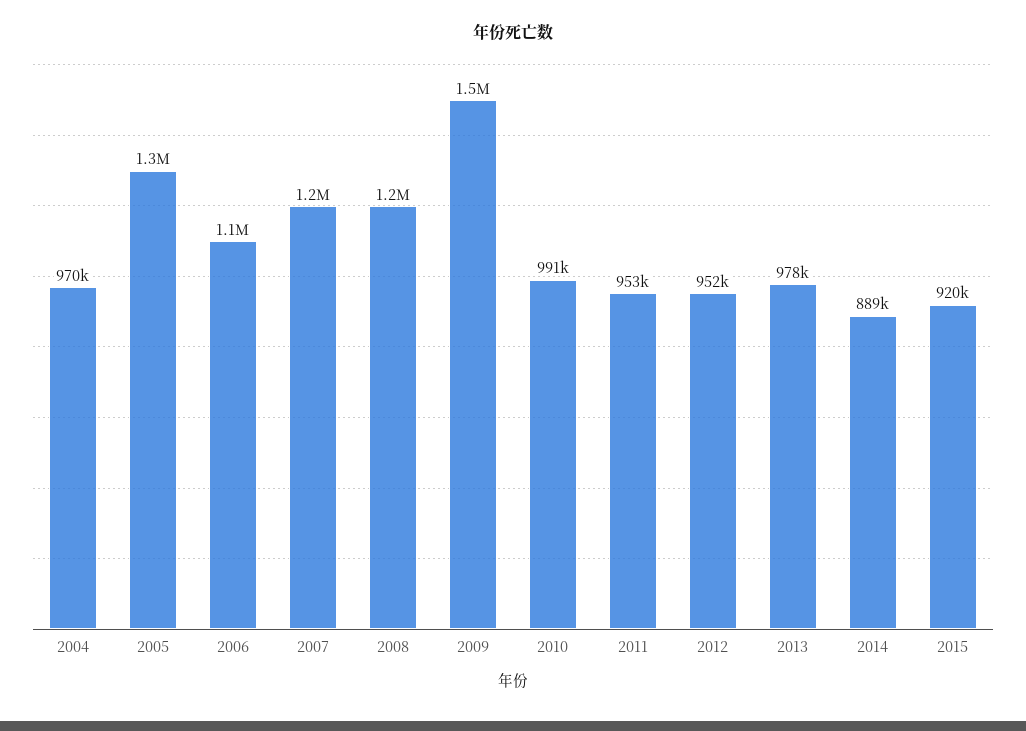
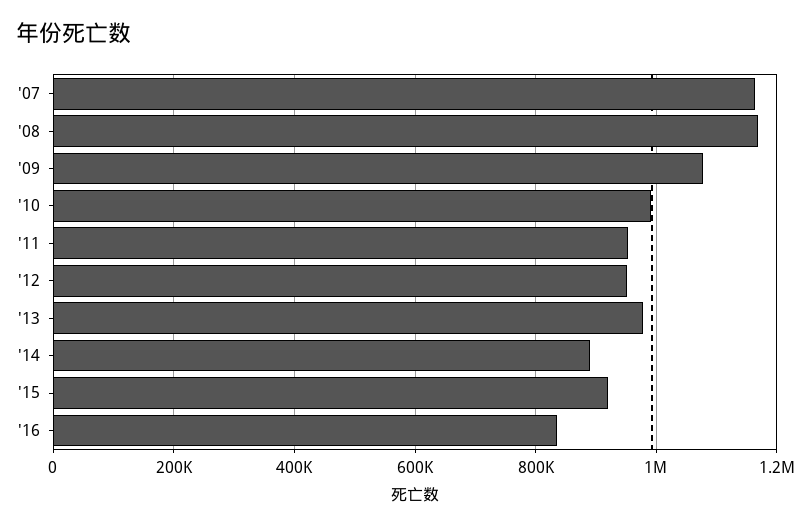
2004: 970000 -> none
2005: 1300000 -> none
2006: 1100000 -> none
2009: 1500000 -> 1080000
'16: none -> 840000

